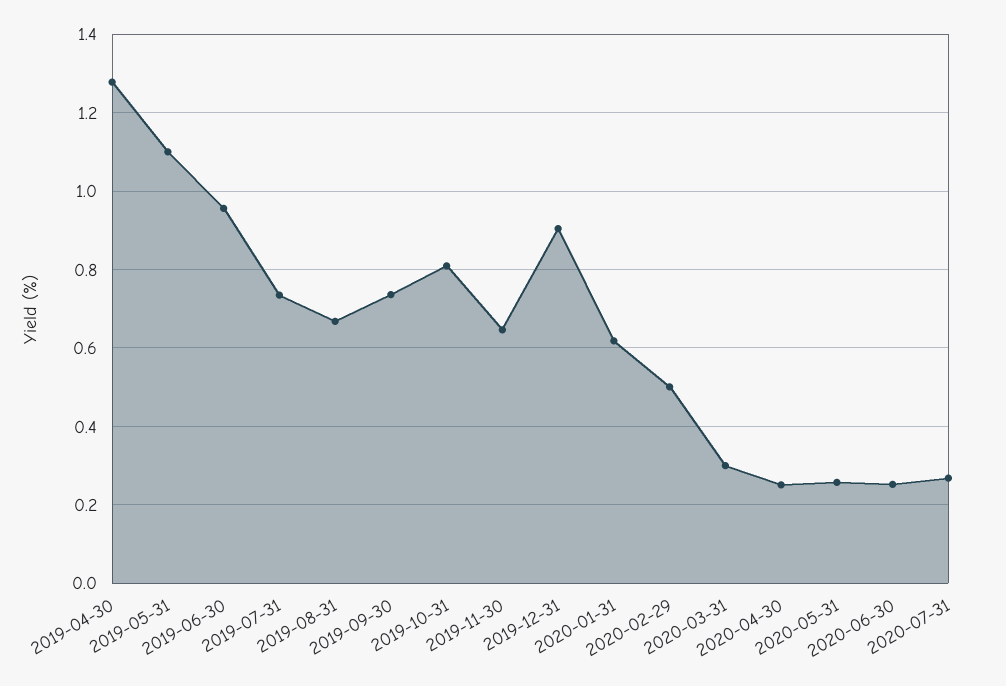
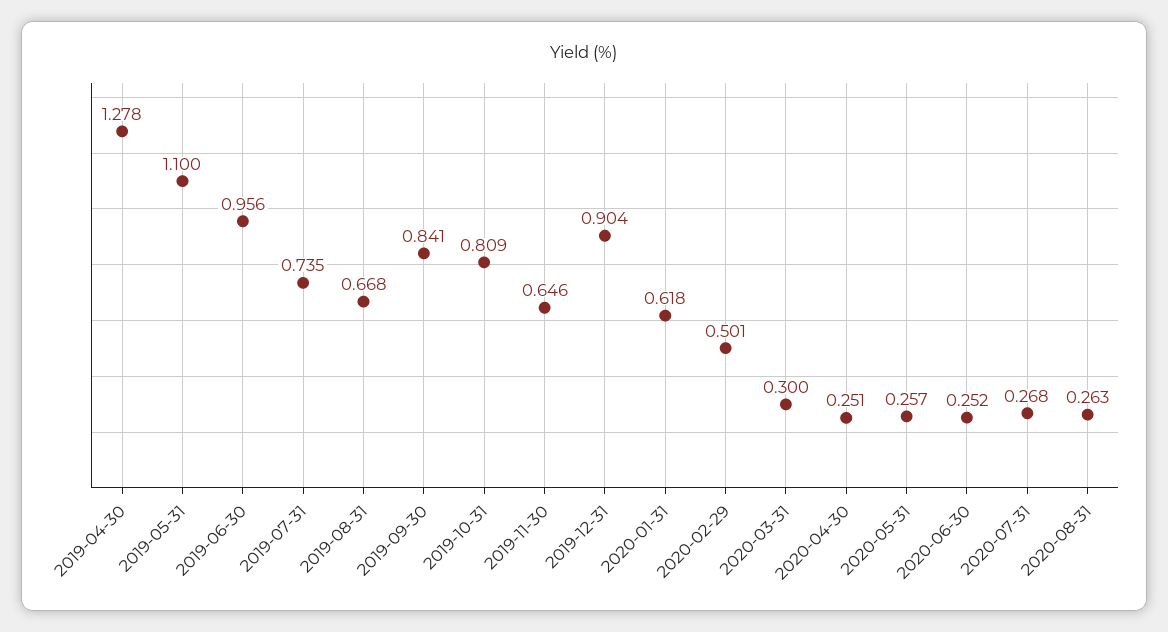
2019-09-30: 0.74 -> 0.841
2020-08-31: none -> 0.263

